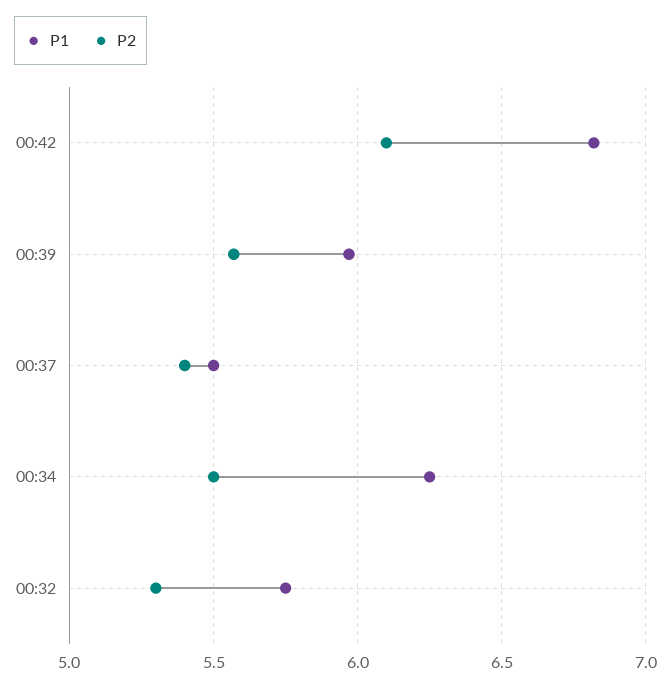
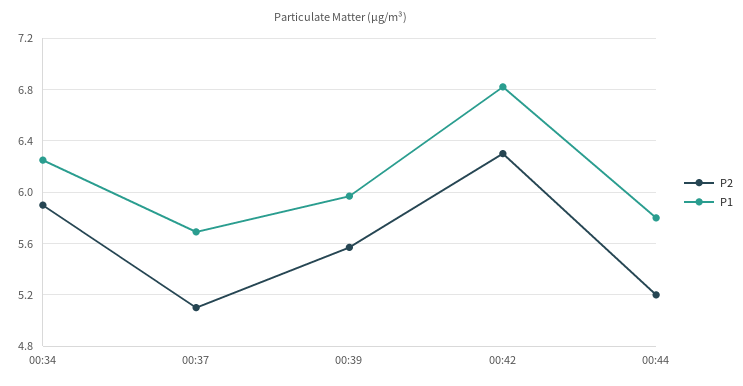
P2, 00:42: 6.1 -> 6.3
P1, 00:37: 5.5 -> 5.7
P2, 00:37: 5.4 -> 5.1
P2, 00:34: 5.5 -> 5.9
P1, 00:32: 5.75 -> none
P2, 00:32: 5.3 -> none
P2, 00:44: none -> 5.2
P1, 00:44: none -> 5.8

